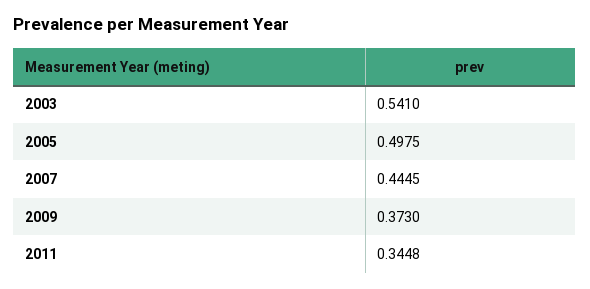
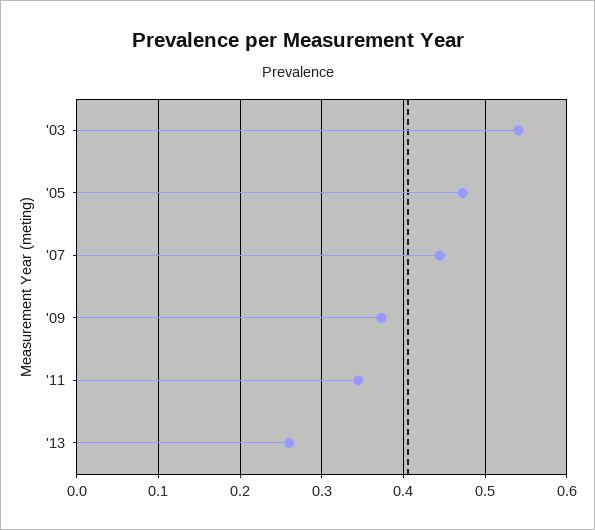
2005: 0.4975 -> 0.47
'13: none -> 0.26

